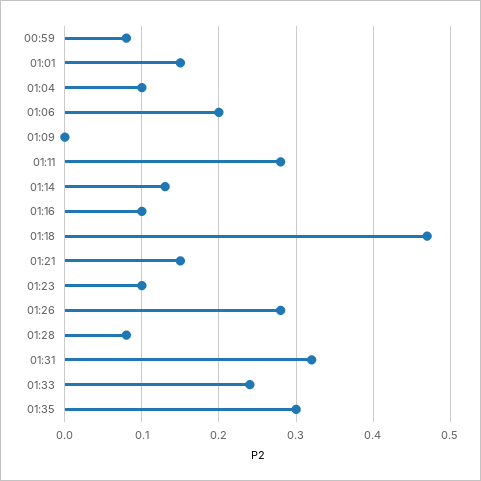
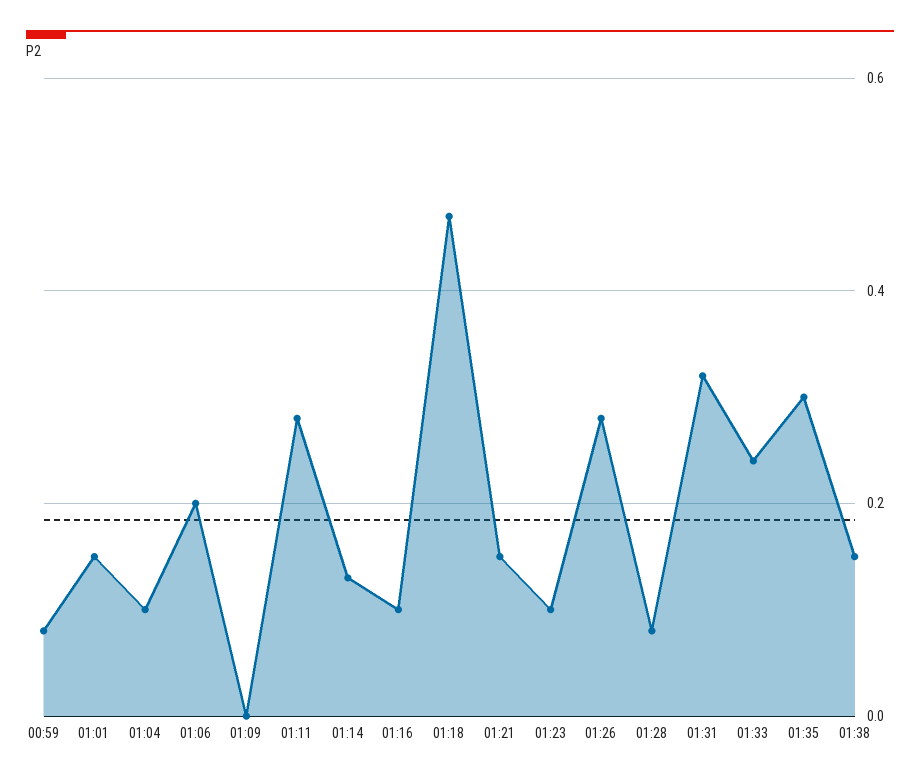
01:38: none -> 0.15

